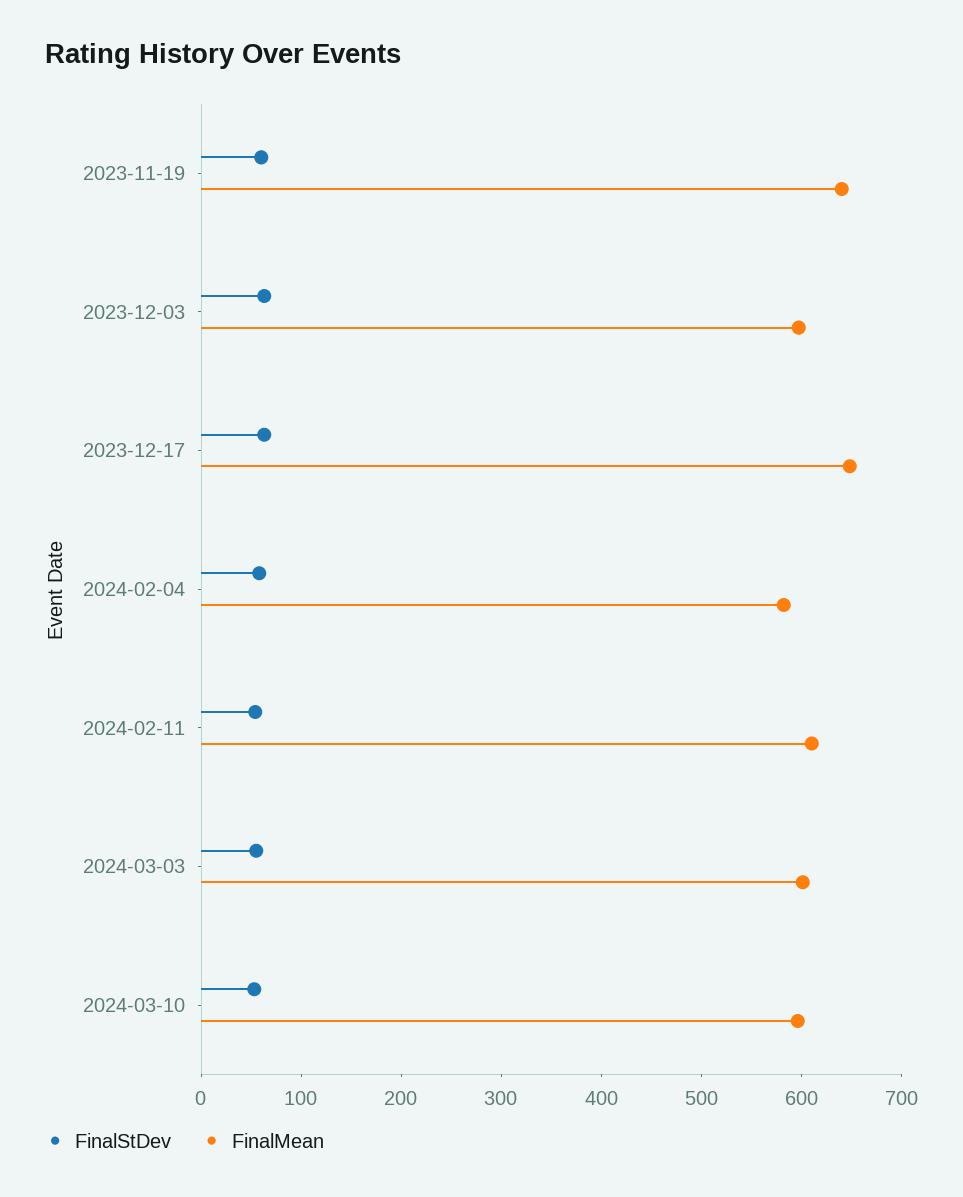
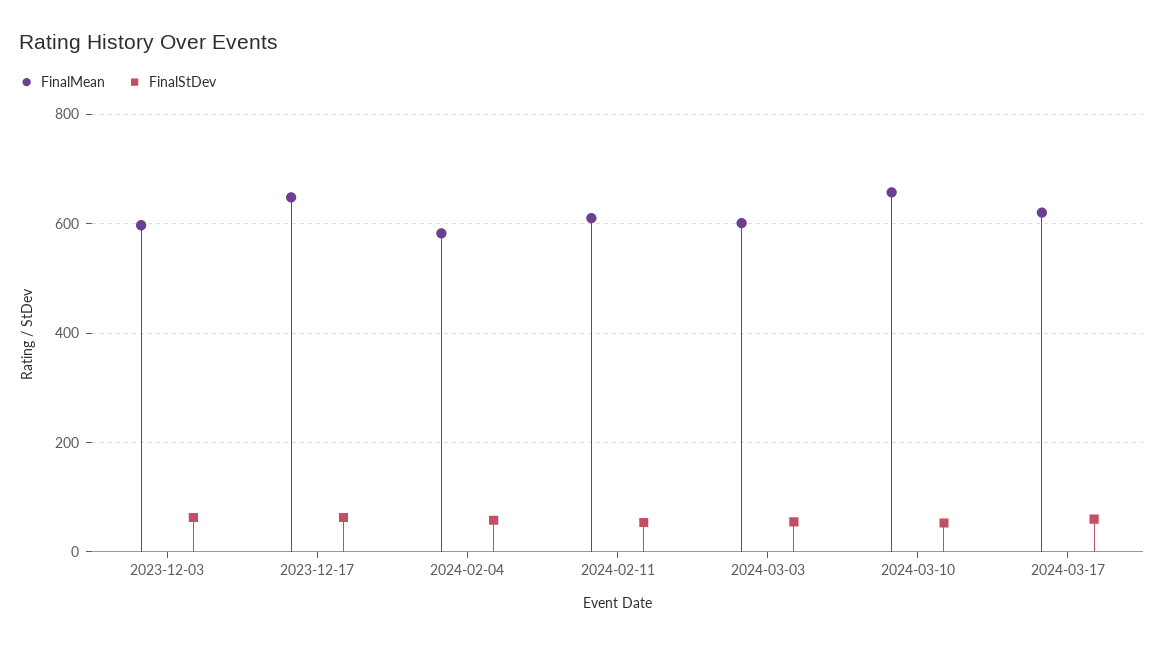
FinalStDev, 2023-11-19: 60 -> none
FinalMean, 2023-11-19: 640 -> none
FinalMean, 2024-03-10: 600 -> 660
FinalMean, 2024-03-17: none -> 620
FinalStDev, 2024-03-17: none -> 60

